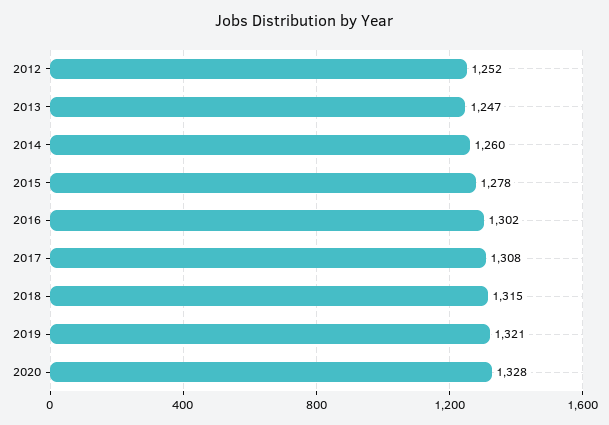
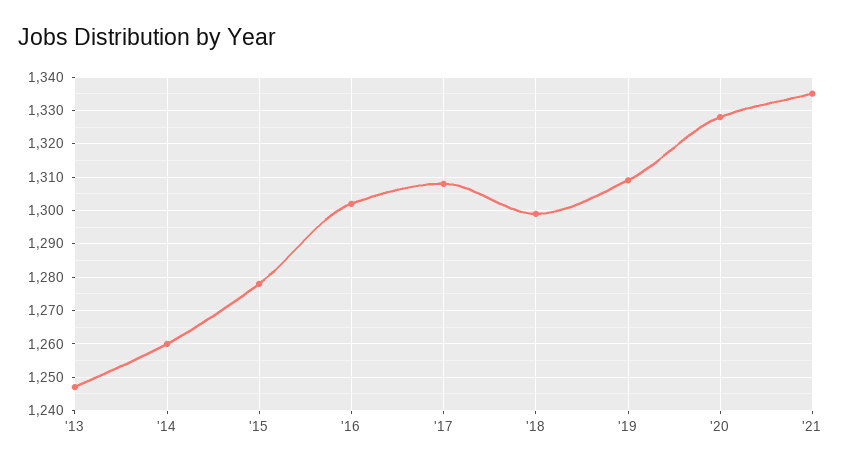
2012: 1252 -> none
2018: 1315 -> 1300
2019: 1321 -> 1310
'21: none -> 1335

